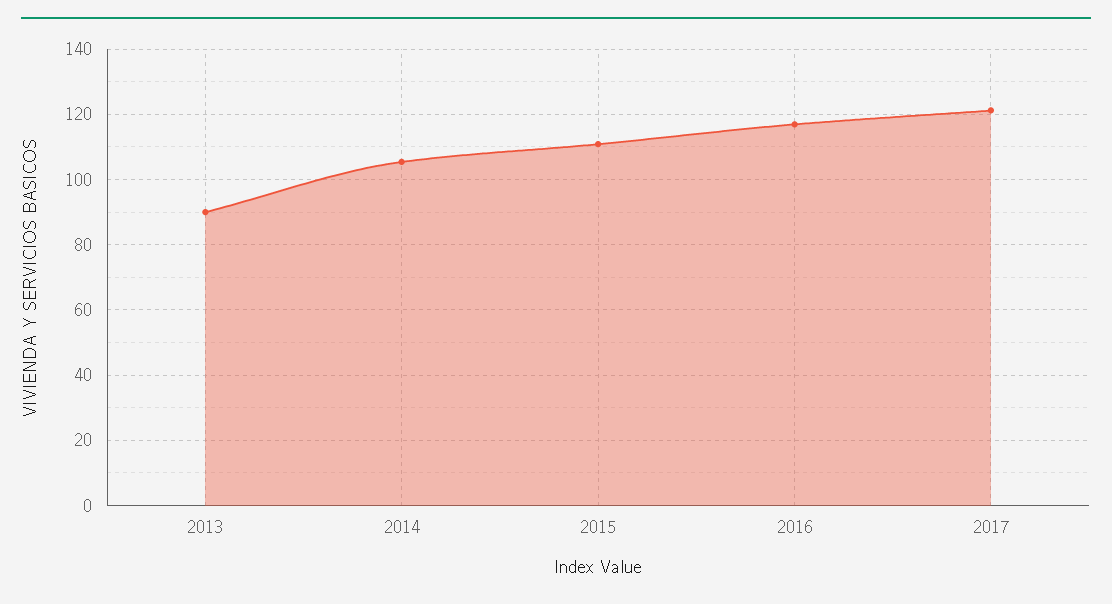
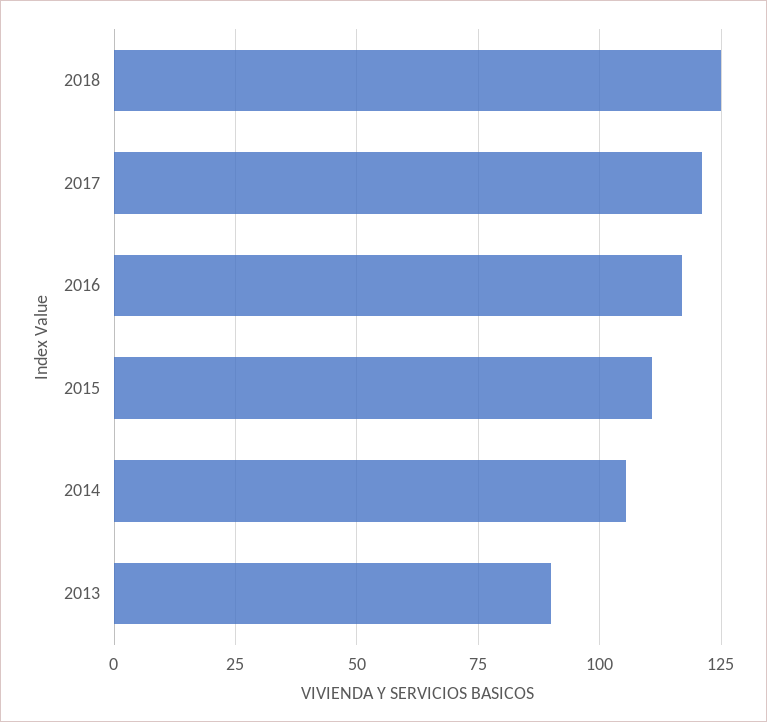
2018: none -> 125

